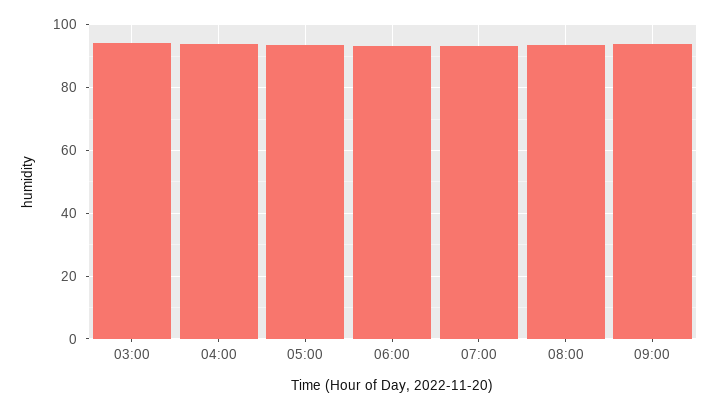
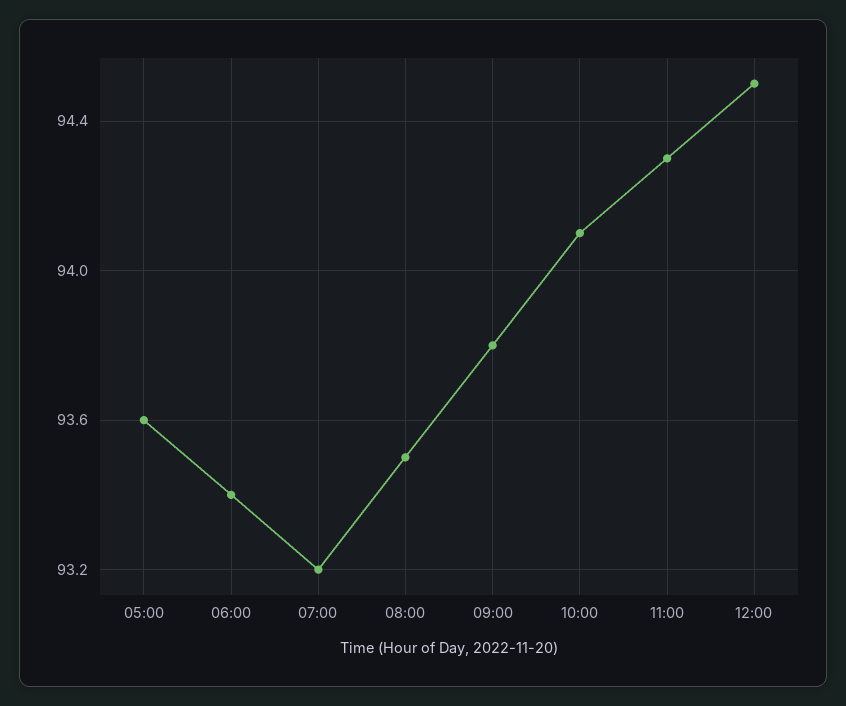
03:00: 94 -> none
04:00: 94 -> none
10:00: none -> 94.1
11:00: none -> 94.3
12:00: none -> 94.5

